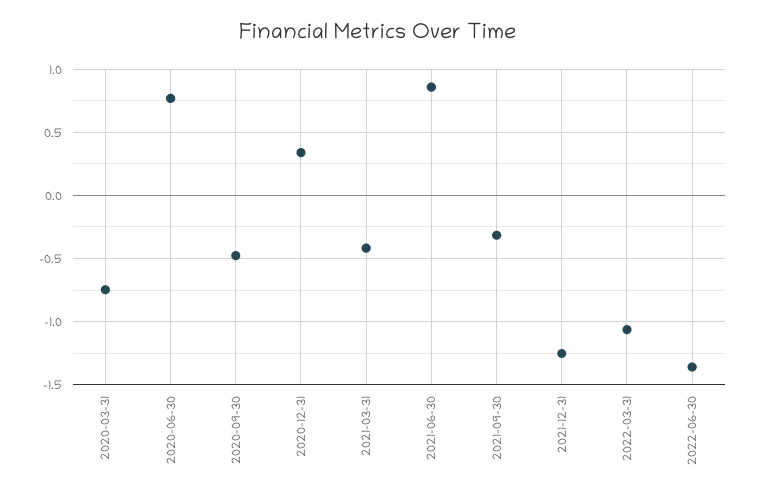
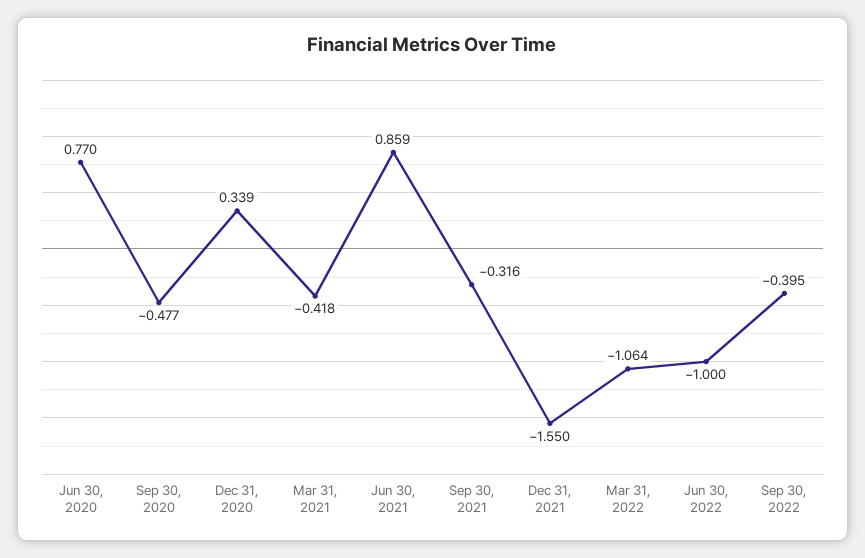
2020-03-31: -0.75 -> none
2021-12-31: -1.25 -> -1.55
2022-06-30: -1.35 -> -1
Sep 30, 2022: none -> -0.395

